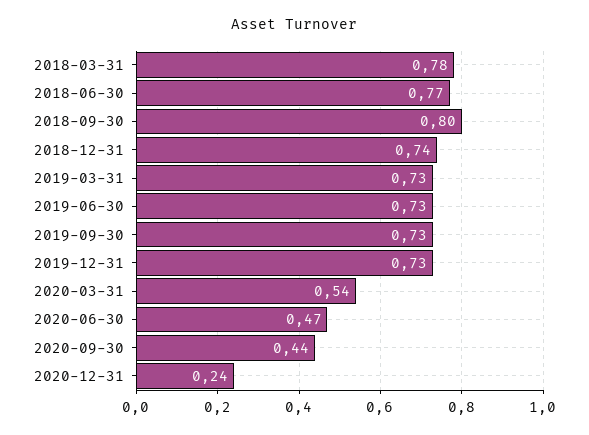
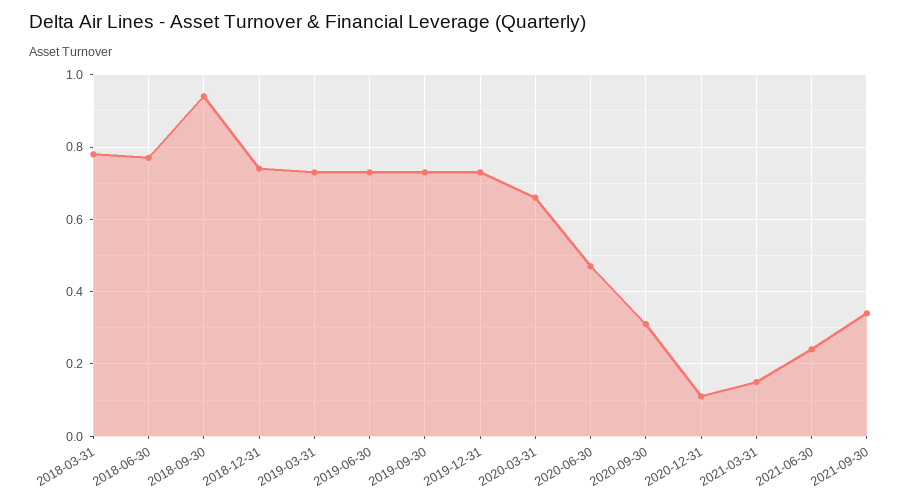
2018-09-30: 0.8 -> 0.95
2020-03-31: 0.54 -> 0.65
2020-09-30: 0.44 -> 0.3
2020-12-31: 0.24 -> 0.1
2021-03-31: none -> 0.15
2021-06-30: none -> 0.25
2021-09-30: none -> 0.35

